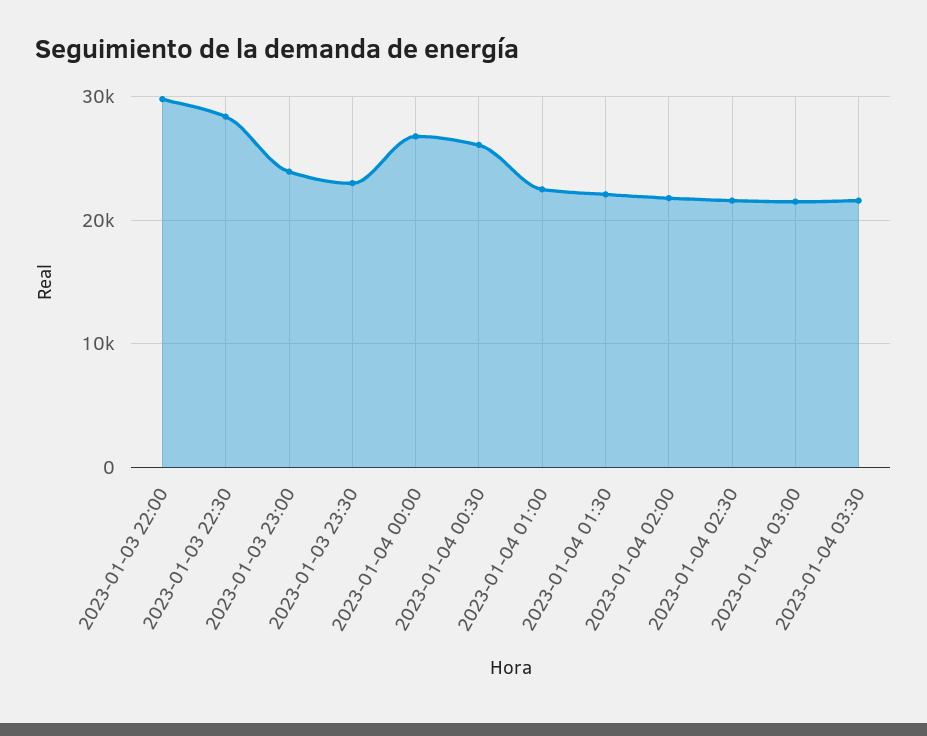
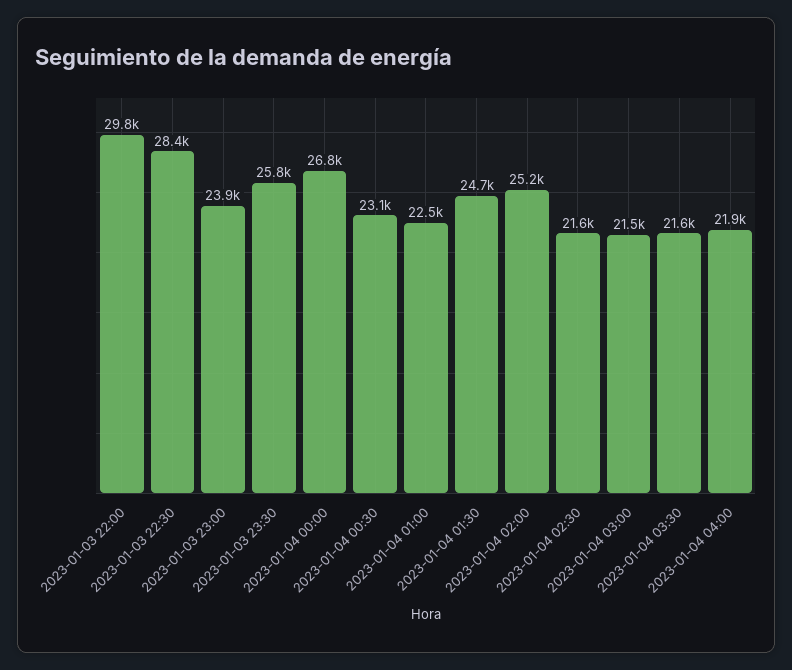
2023-01-03 23:30: 23000 -> 25800
2023-01-04 00:30: 26000 -> 23100
2023-01-04 01:30: 22000 -> 24700
2023-01-04 02:00: 22000 -> 25200
2023-01-04 04:00: none -> 21900

